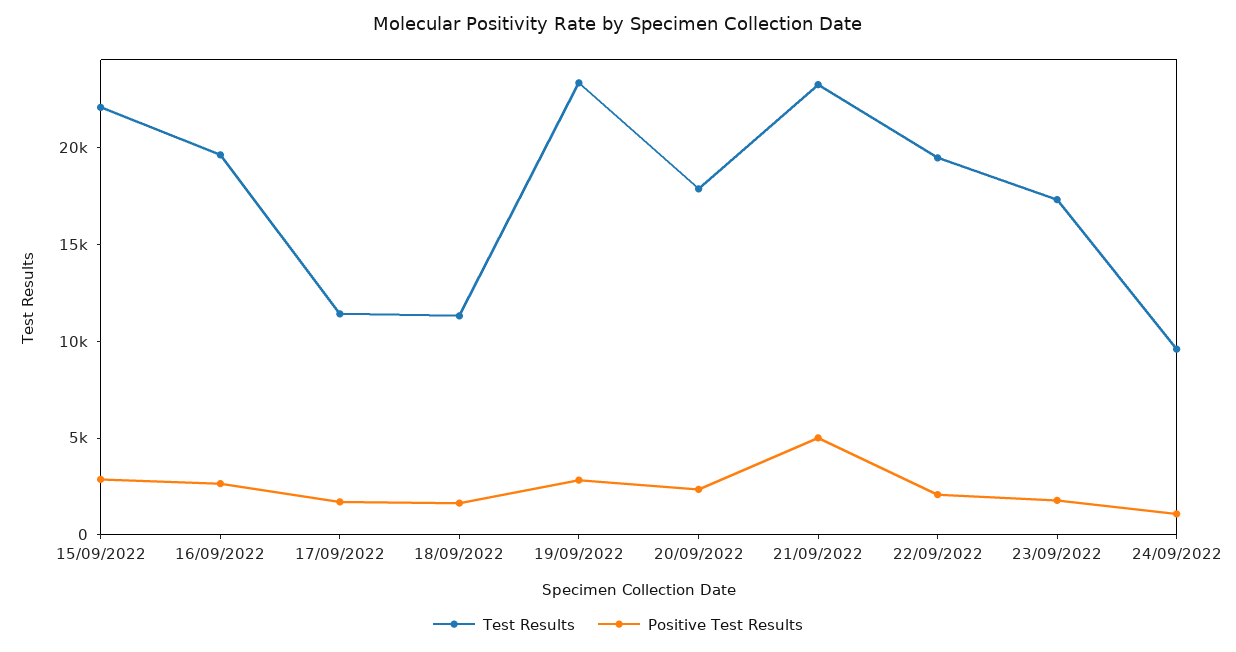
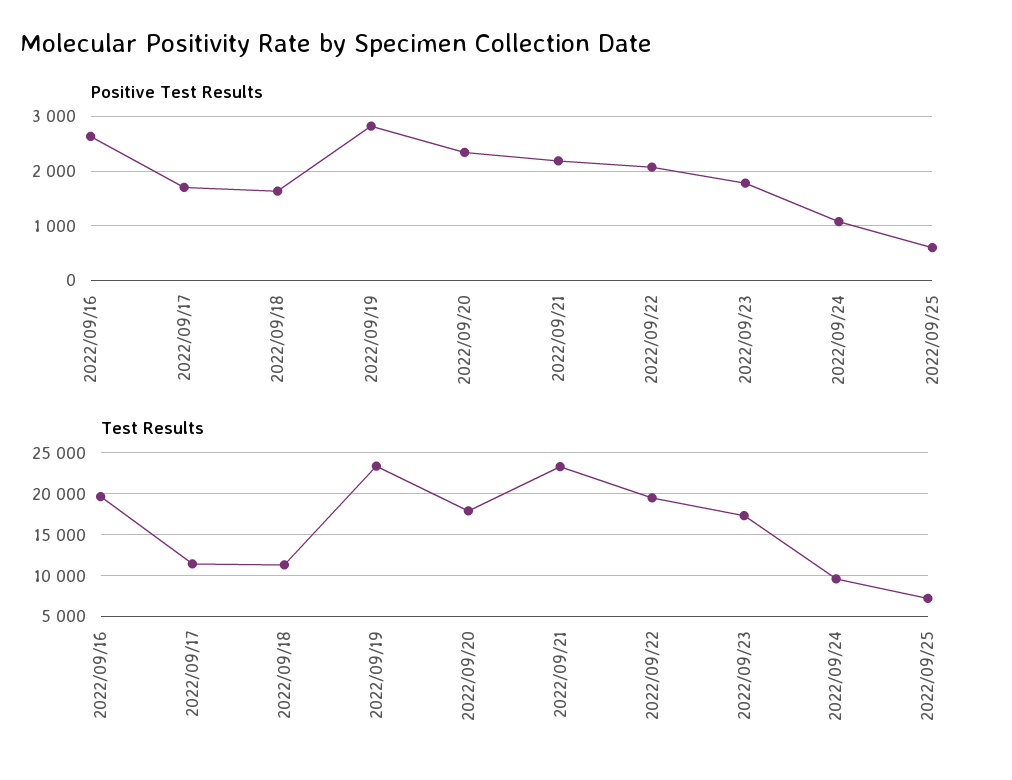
Test Results, 15/09/2022: 22000 -> none
Positive Test Results, 15/09/2022: 3000 -> none
Positive Test Results, 21/09/2022: 5000 -> 2200
Positive Test Results, 2022/09/25: none -> 600
Test Results, 2022/09/25: none -> 7000

